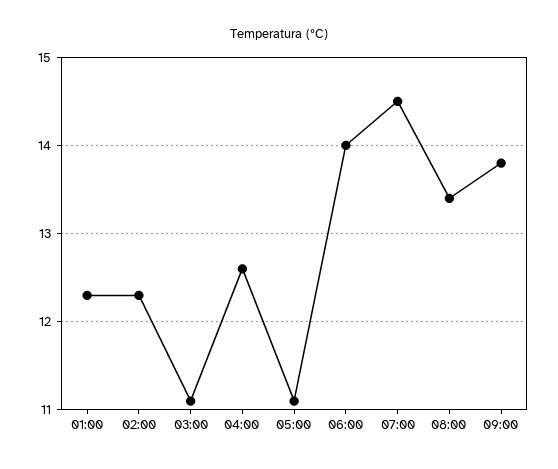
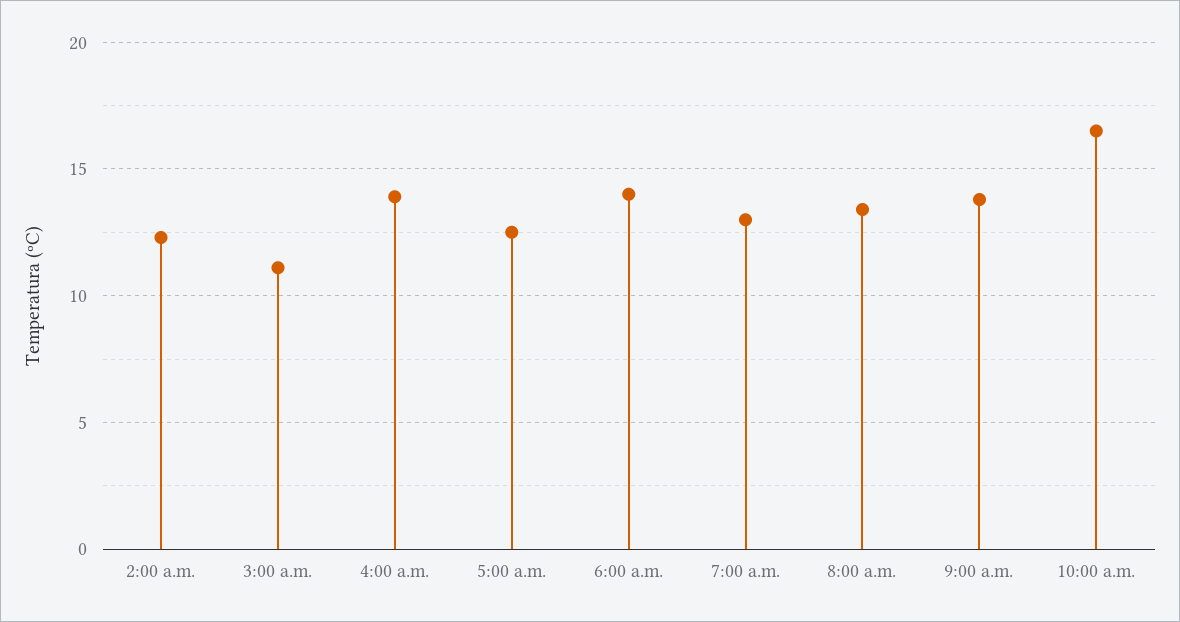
01:00: 12.3 -> none
04:00: 12.6 -> 14
05:00: 11.1 -> 12.5
07:00: 14.5 -> 13
10:00 a.m.: none -> 16.5

